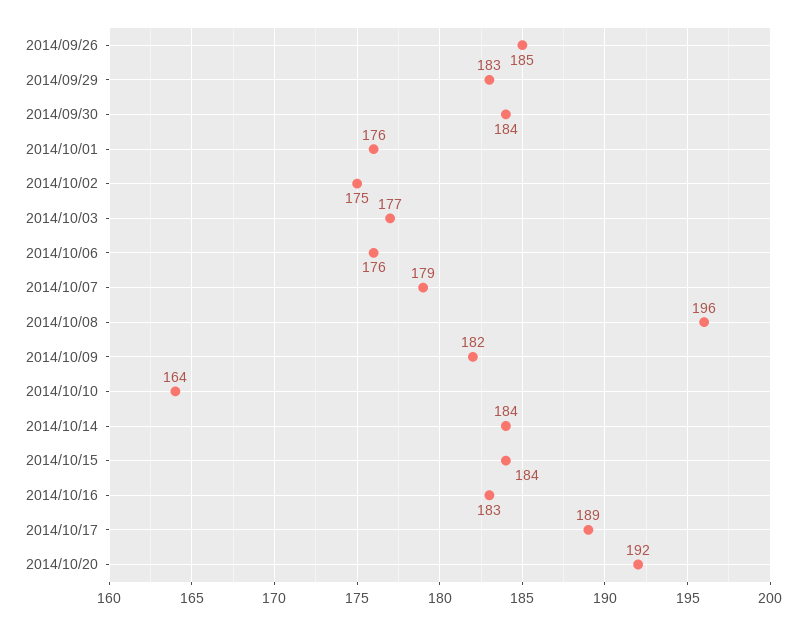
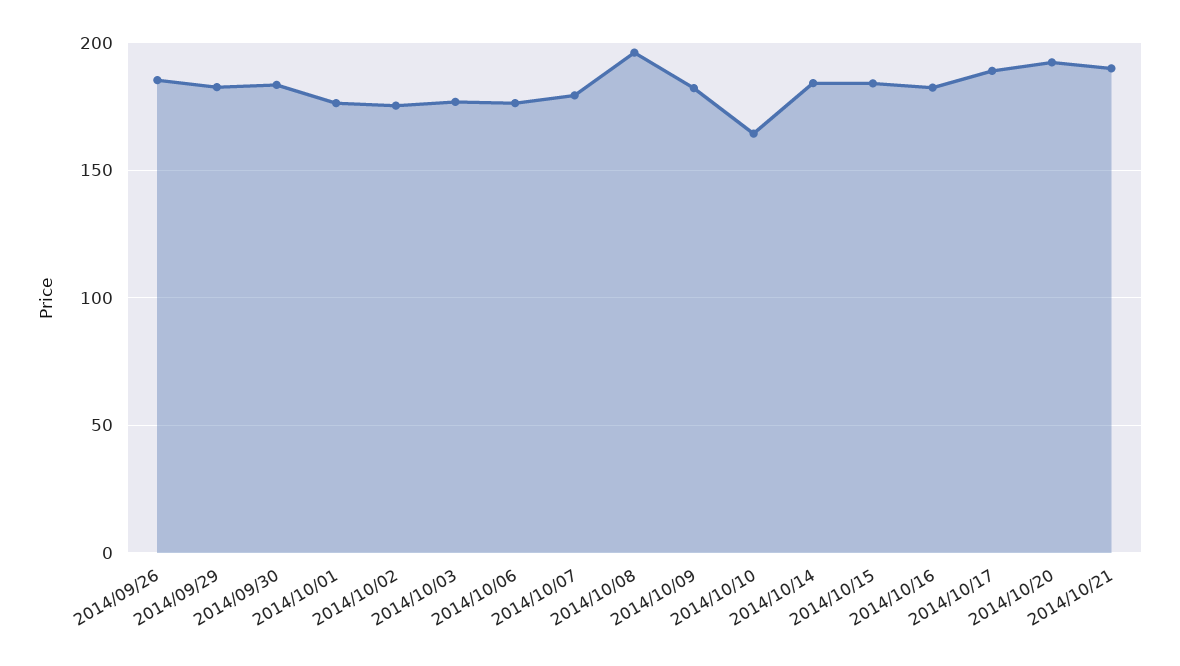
2014/10/21: none -> 190

